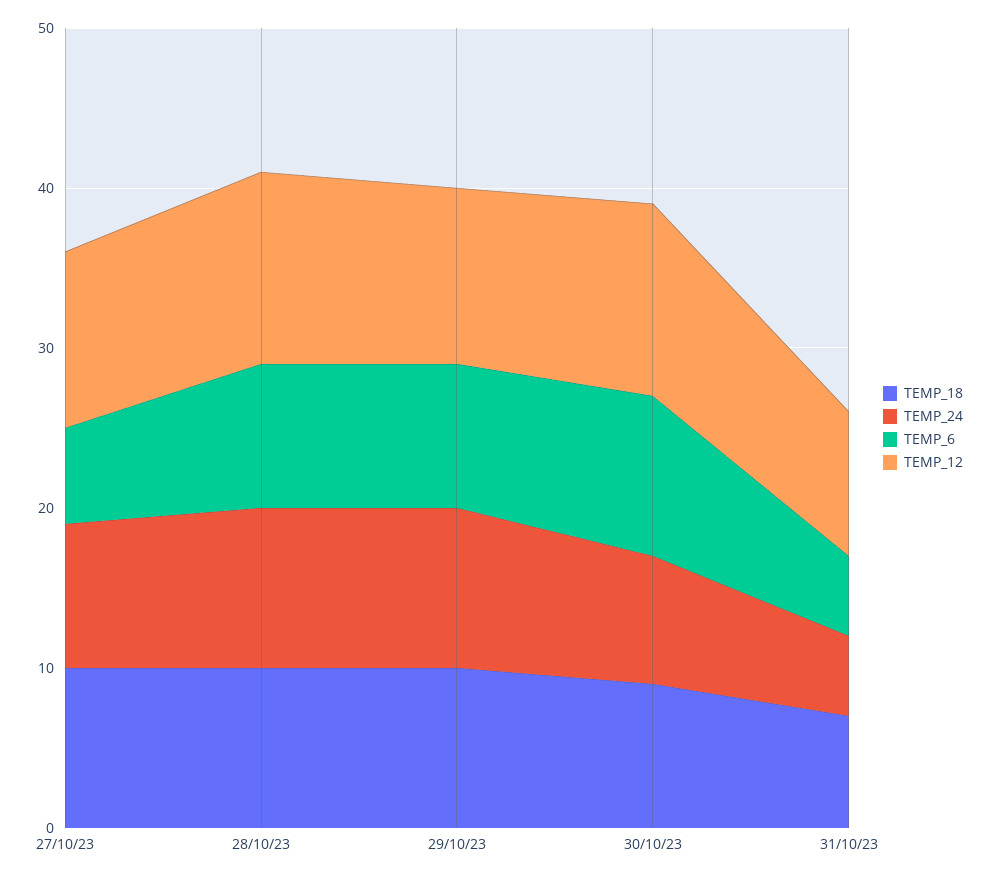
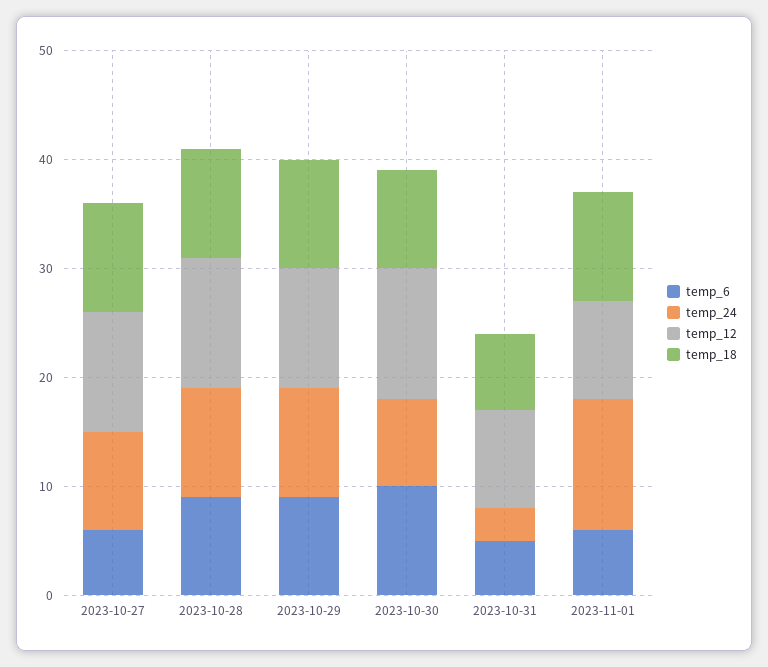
TEMP_24, 31/10/23: 5 -> 3
TEMP_6, 2023-11-01: none -> 6
TEMP_24, 2023-11-01: none -> 12
TEMP_12, 2023-11-01: none -> 9
TEMP_18, 2023-11-01: none -> 10

